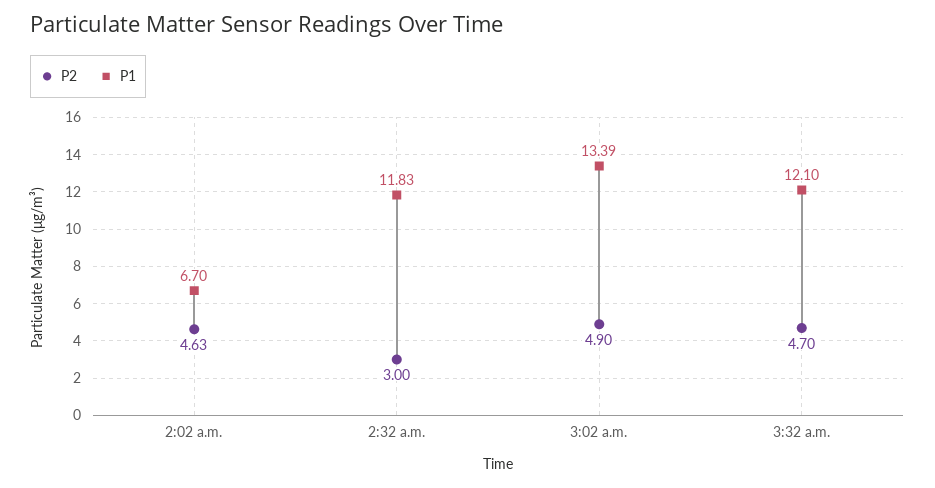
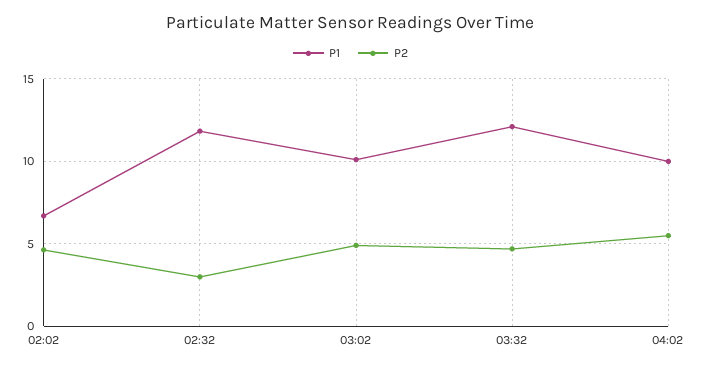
P1, 3:02 a.m.: 13.39 -> 10
P1, 04:02: none -> 10
P2, 04:02: none -> 5.5

